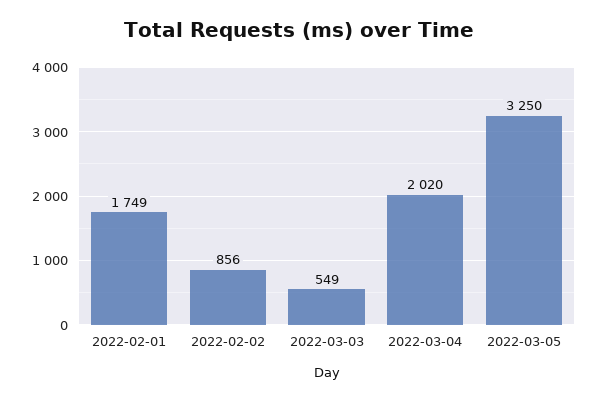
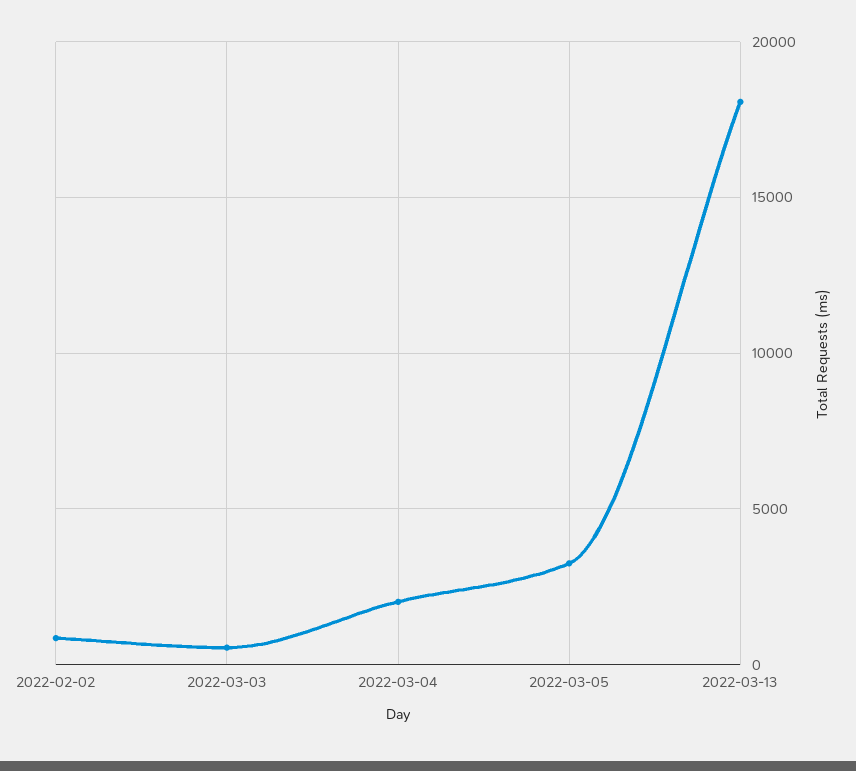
2022-02-01: 1749 -> none
2022-03-13: none -> 18000

